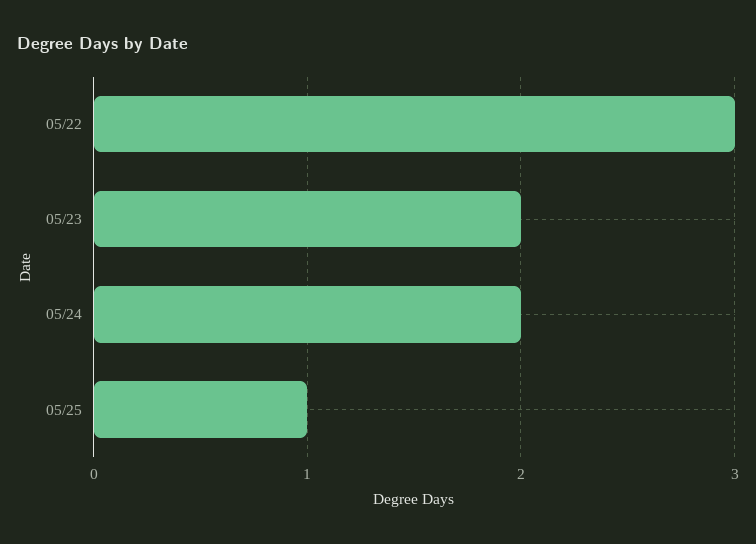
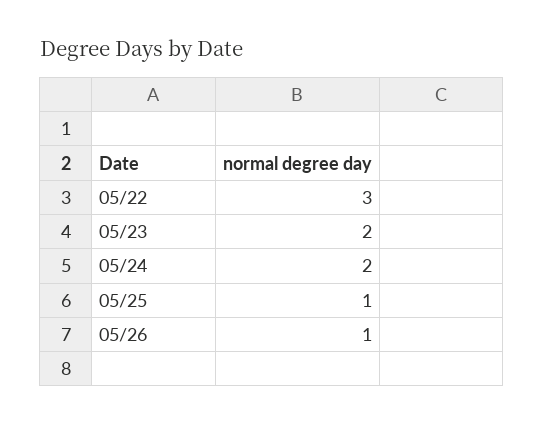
05/26: none -> 1

